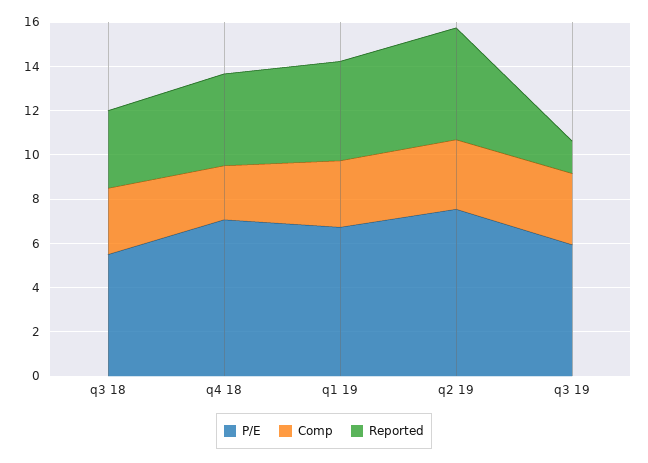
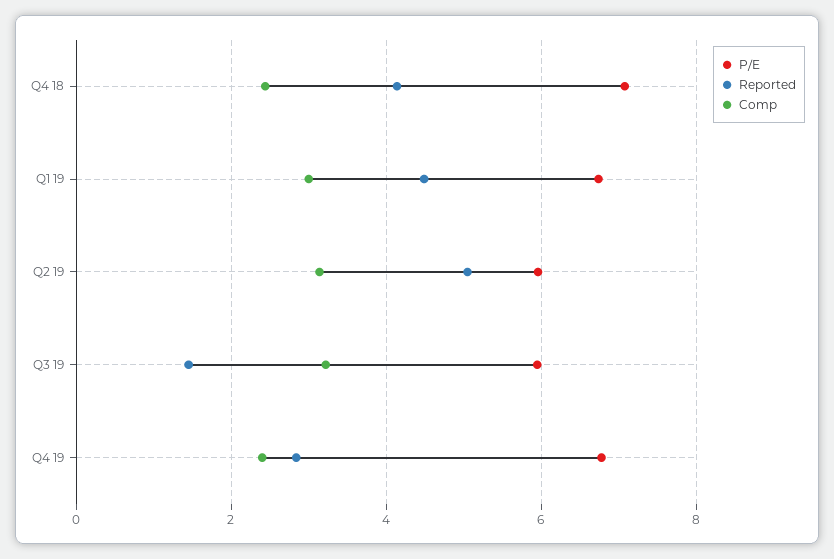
P/E, q3 18: 5.5 -> none
Comp, q3 18: 3 -> none
Reported, q3 18: 3.5 -> none
P/E, q2 19: 7.5 -> 6
P/E, Q4 19: none -> 6.8
Reported, Q4 19: none -> 2.8
Comp, Q4 19: none -> 2.4

